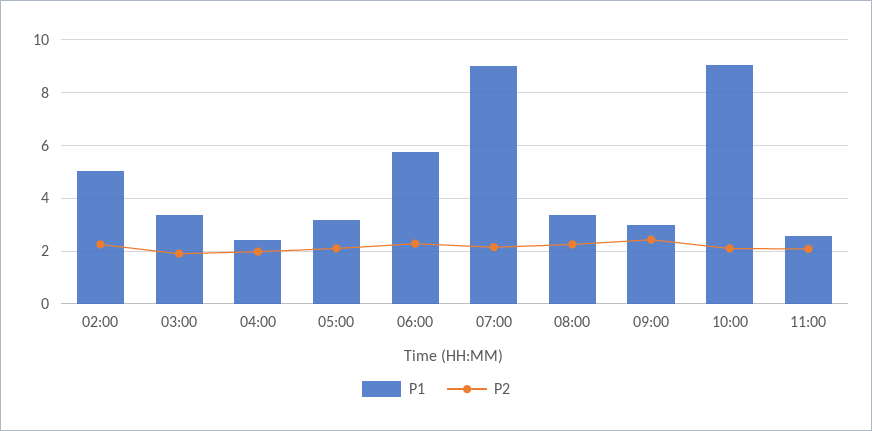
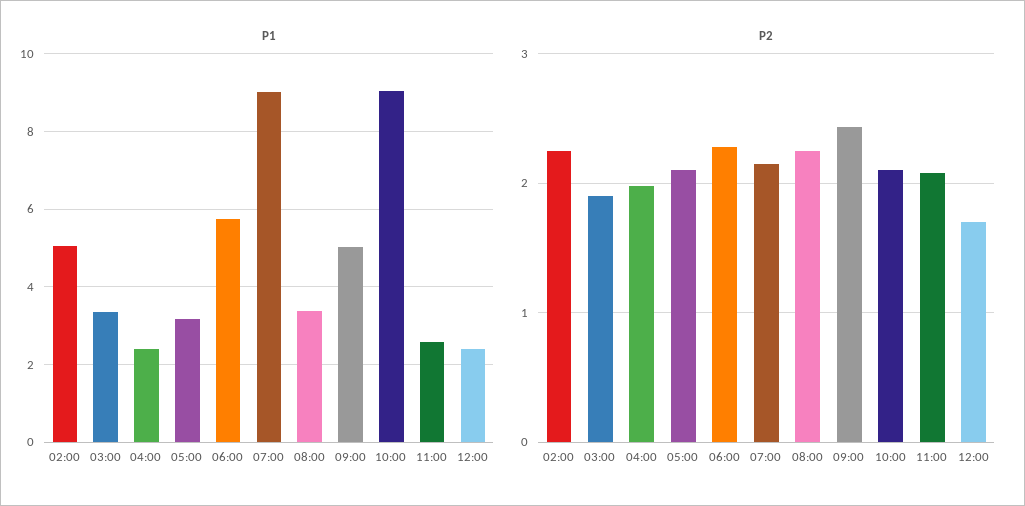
P1, 09:00: 3 -> 5
P1, 12:00: none -> 2.4
P2, 12:00: none -> 1.7

